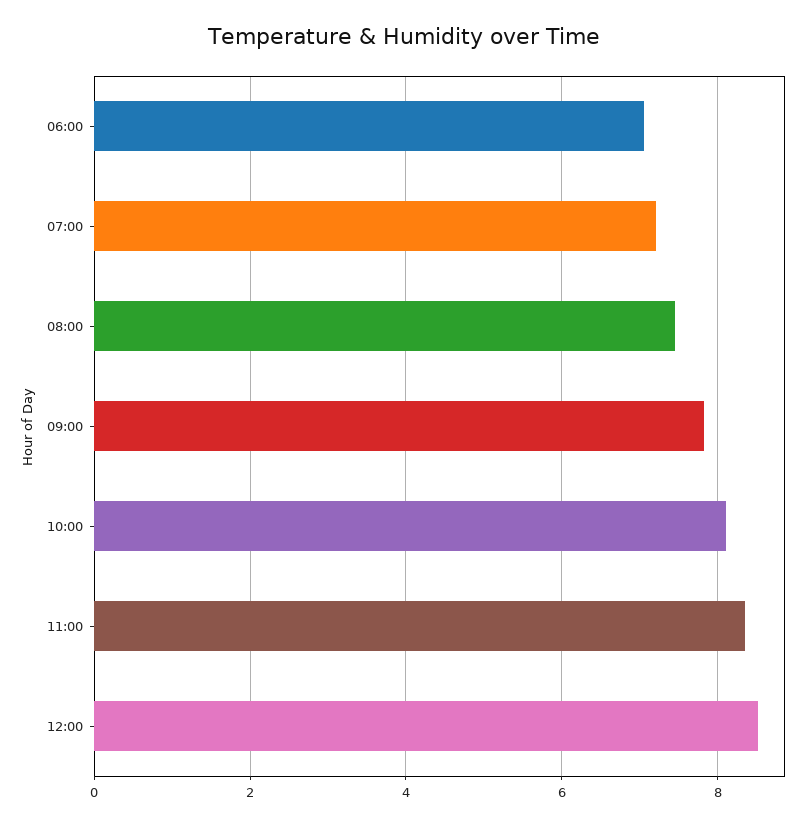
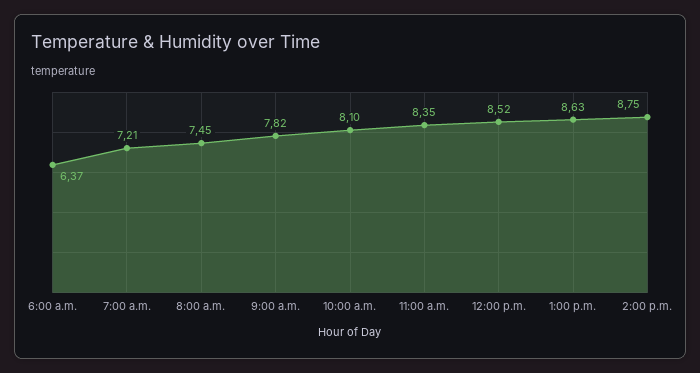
06:00: 7 -> 6.37
1:00 p.m.: none -> 8.63
2:00 p.m.: none -> 8.75

